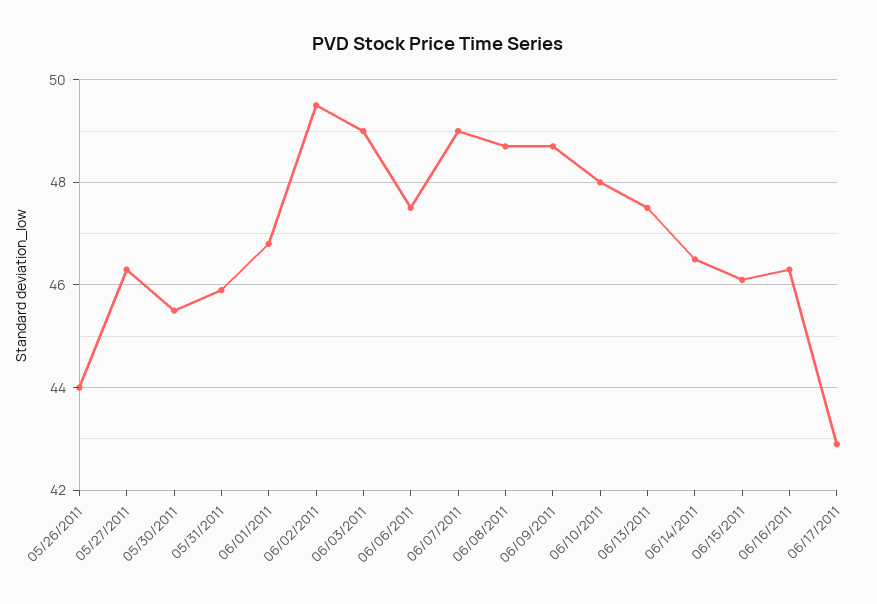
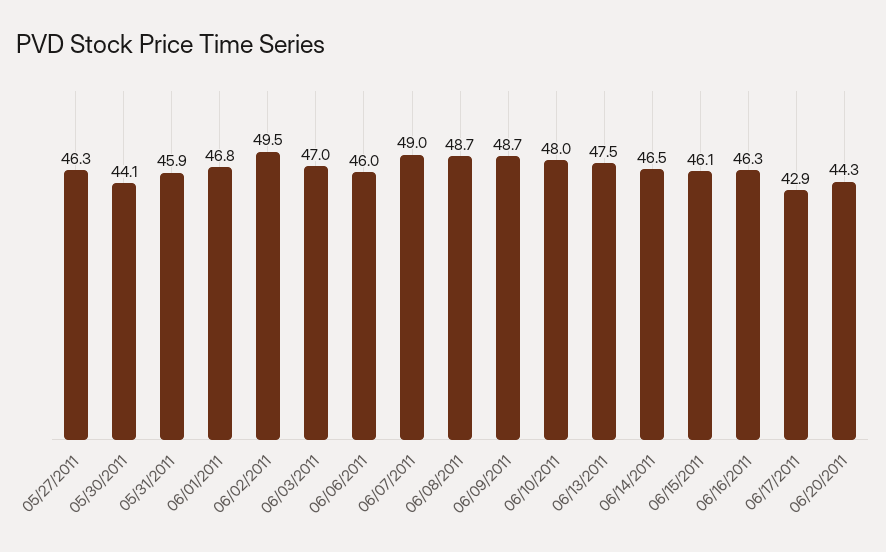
05/26/2011: 44 -> none
05/30/2011: 45.5 -> 44.1
06/03/2011: 49 -> 47
06/06/2011: 47.5 -> 46
06/20/2011: none -> 44.3

